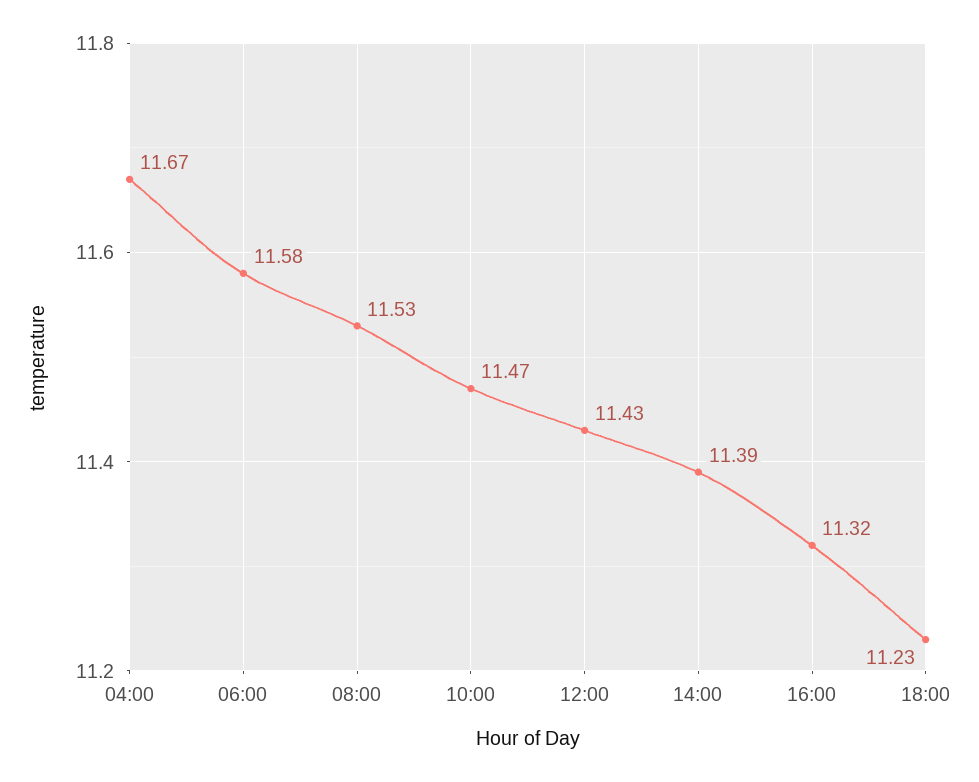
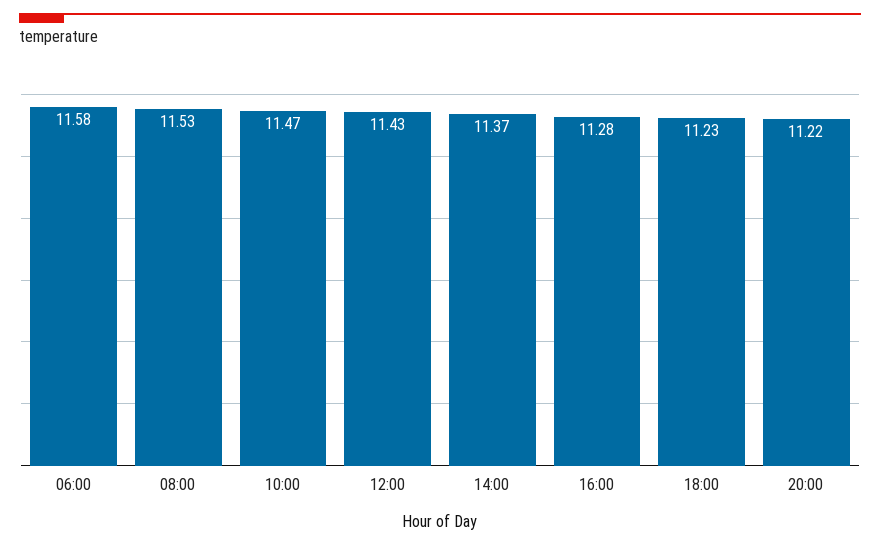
04:00: 11.67 -> none
14:00: 11.39 -> 11.37
16:00: 11.32 -> 11.28
20:00: none -> 11.22

